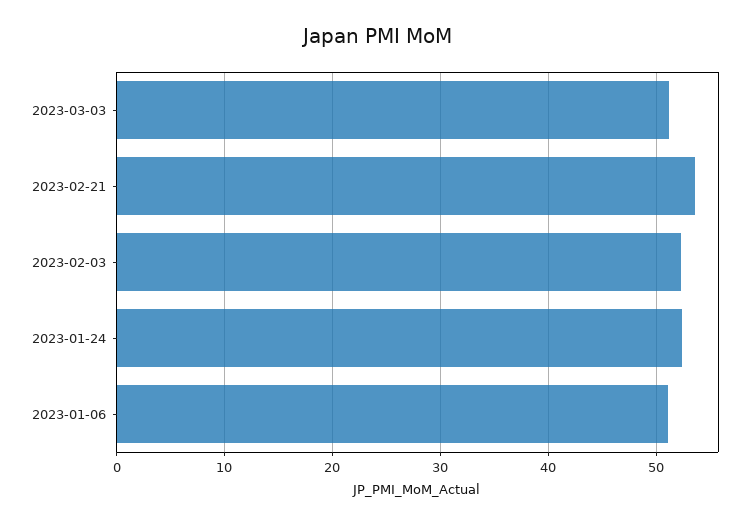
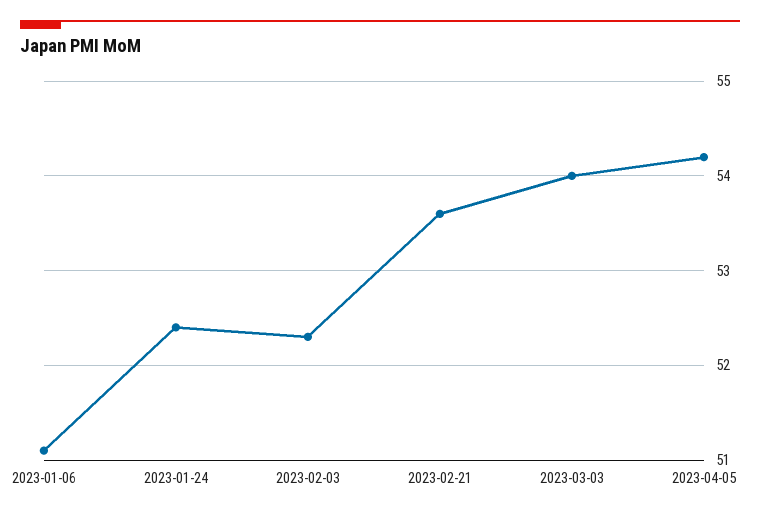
2023-03-03: 51 -> 54
2023-04-05: none -> 54.2

